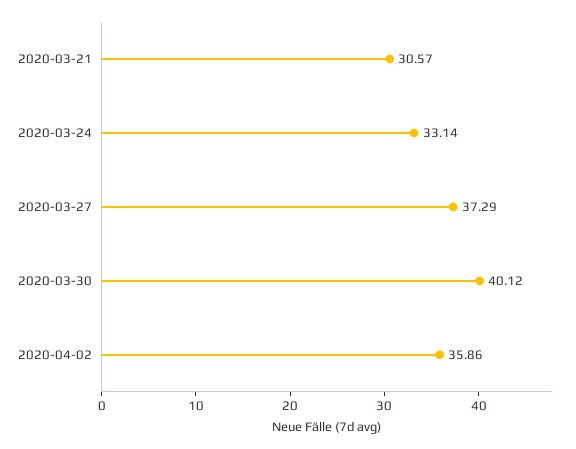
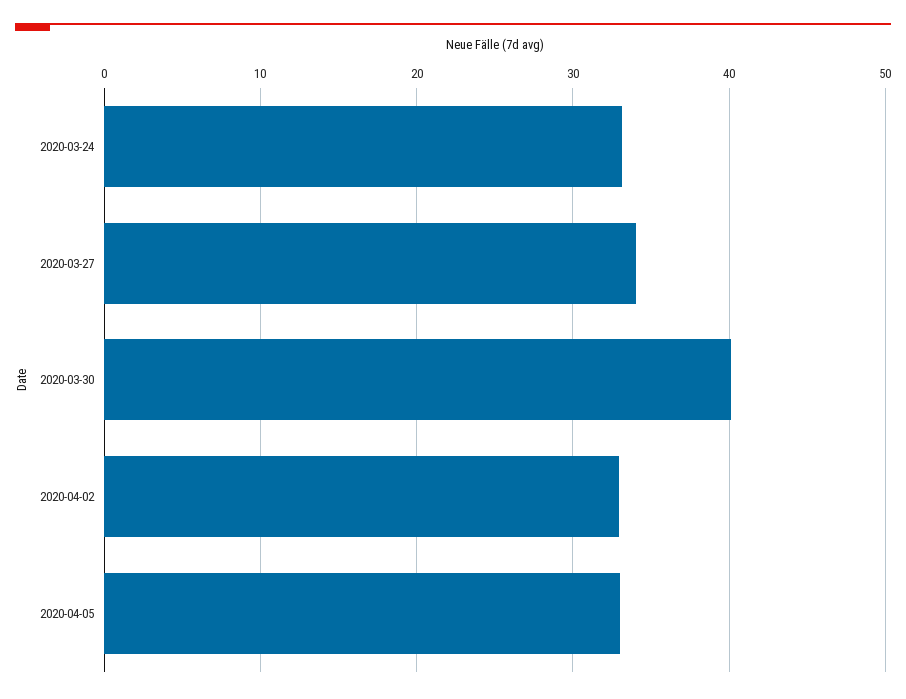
2020-03-21: 30.57 -> none
2020-03-27: 37.29 -> 34
2020-04-02: 35.86 -> 33
2020-04-05: none -> 33

